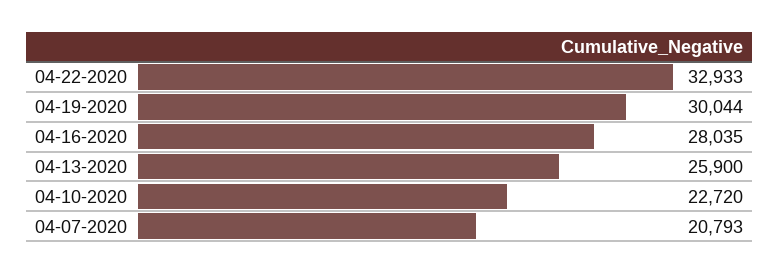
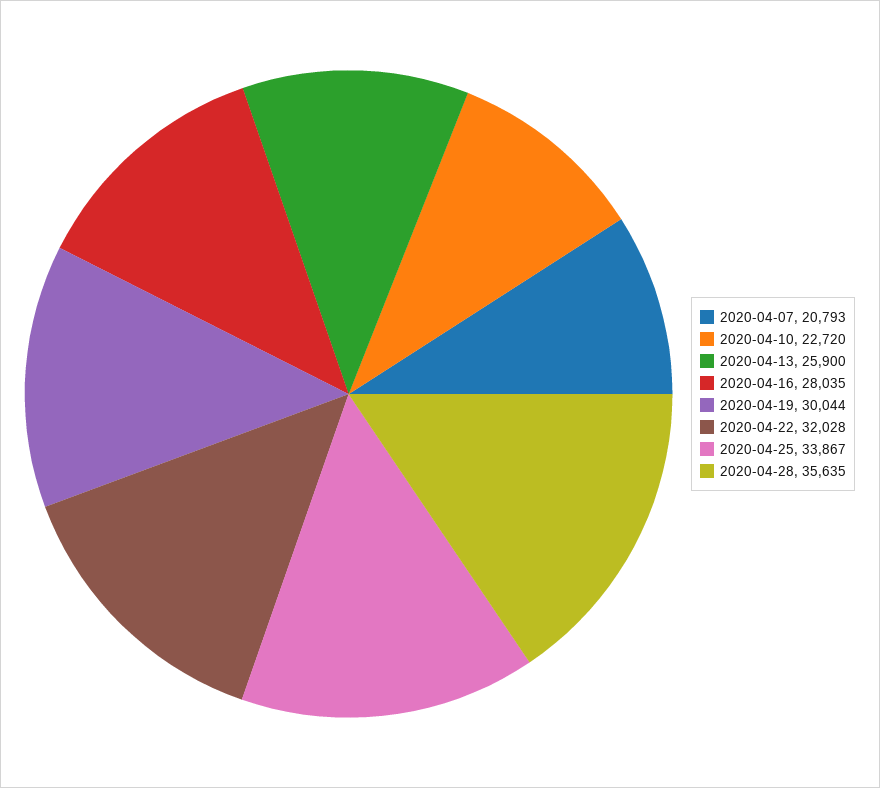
04-22-2020: 32933 -> 32028
2020-04-25: none -> 33867
2020-04-28: none -> 35635

